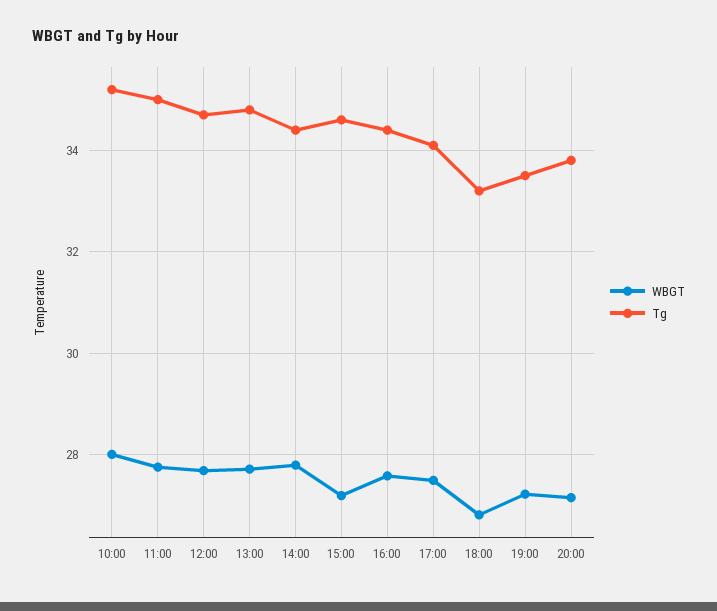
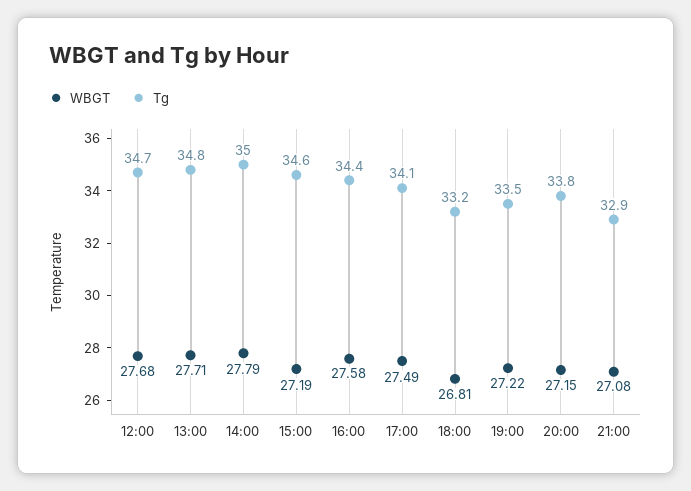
WBGT, 10:00: 28 -> none
Tg, 10:00: 35.2 -> none
WBGT, 11:00: 27.8 -> none
Tg, 11:00: 35 -> none
Tg, 14:00: 34.4 -> 35
WBGT, 21:00: none -> 27.08
Tg, 21:00: none -> 32.9

